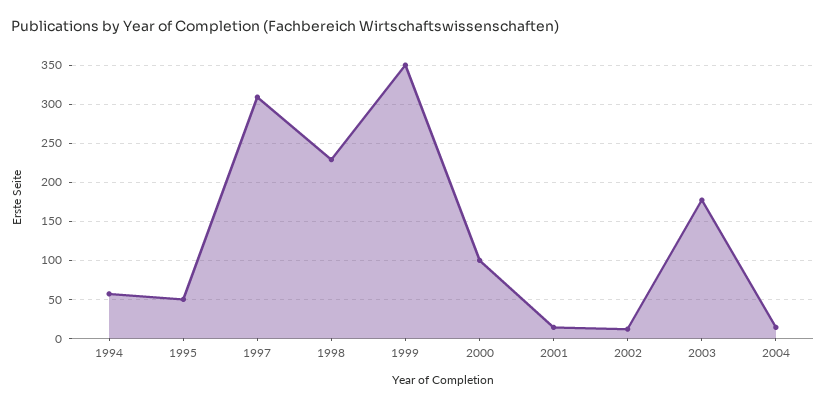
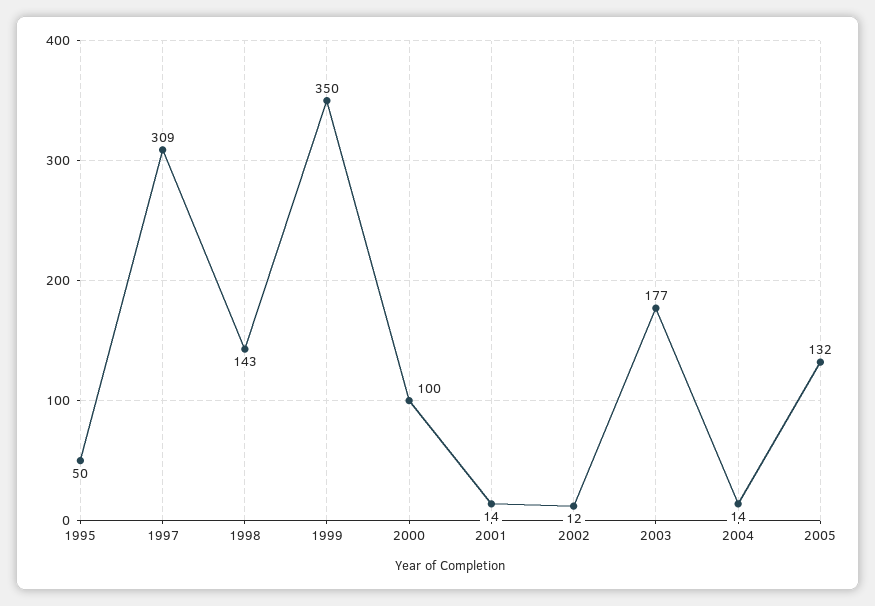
1994: 60 -> none
1998: 230 -> 143
2005: none -> 132

